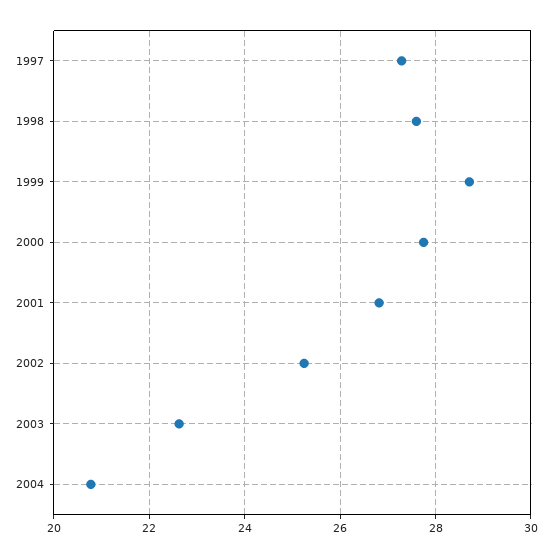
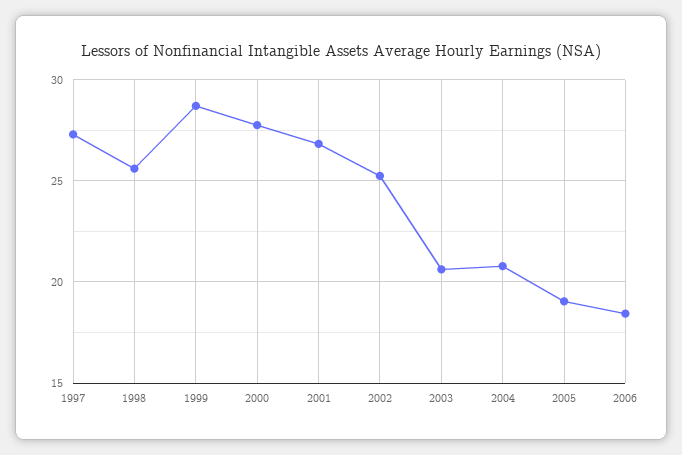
1998: 27.6 -> 25.5
2003: 22.6 -> 20.5
2005: none -> 19
2006: none -> 18.5

